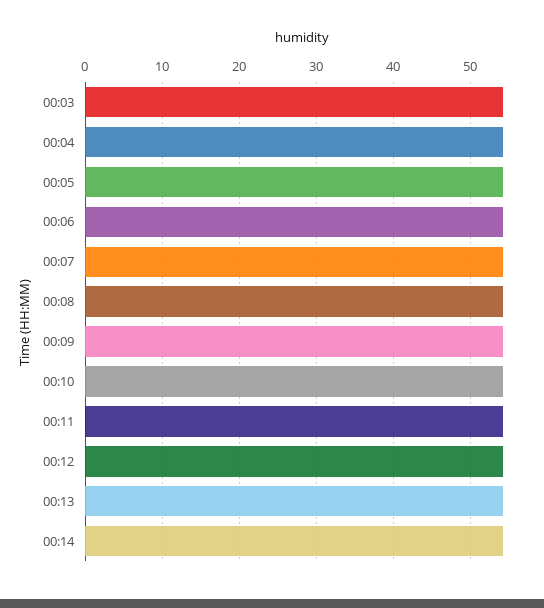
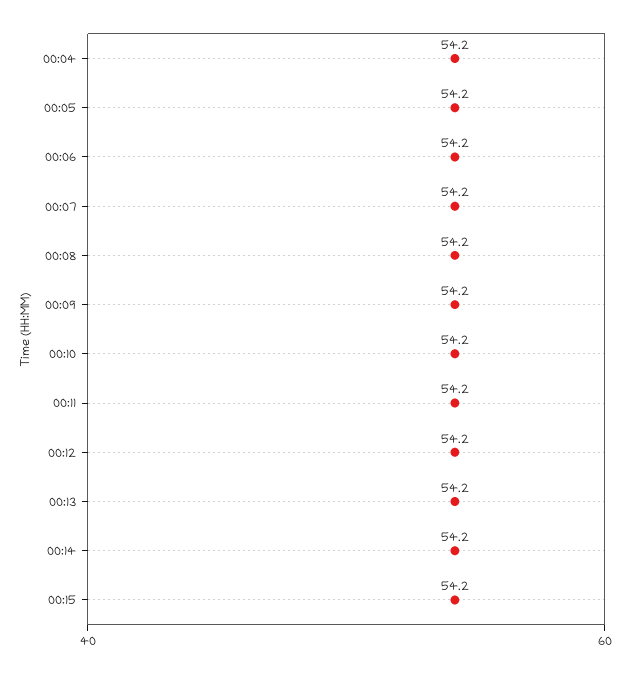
00:03: 54 -> none
00:15: none -> 54.2

